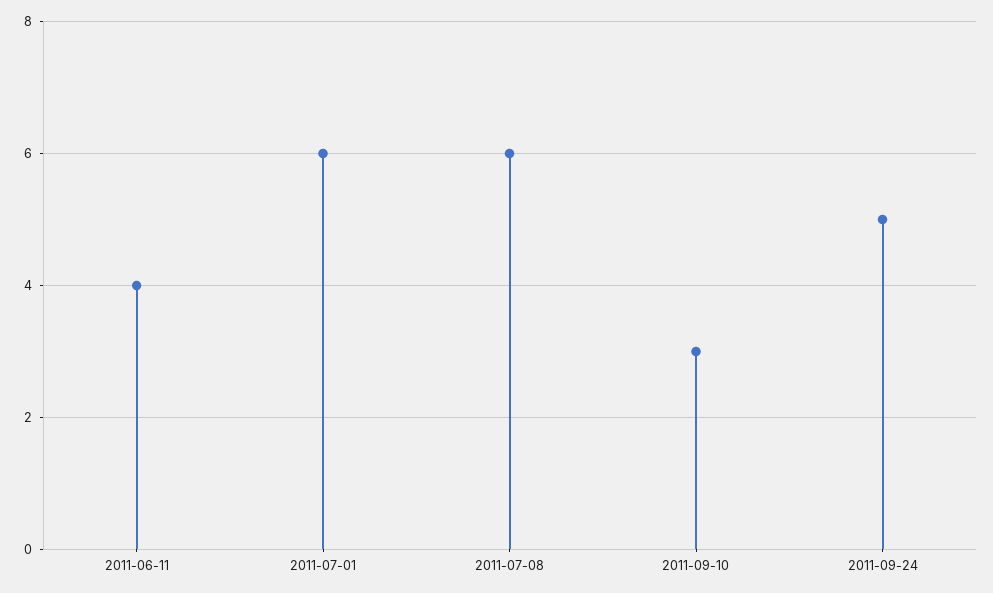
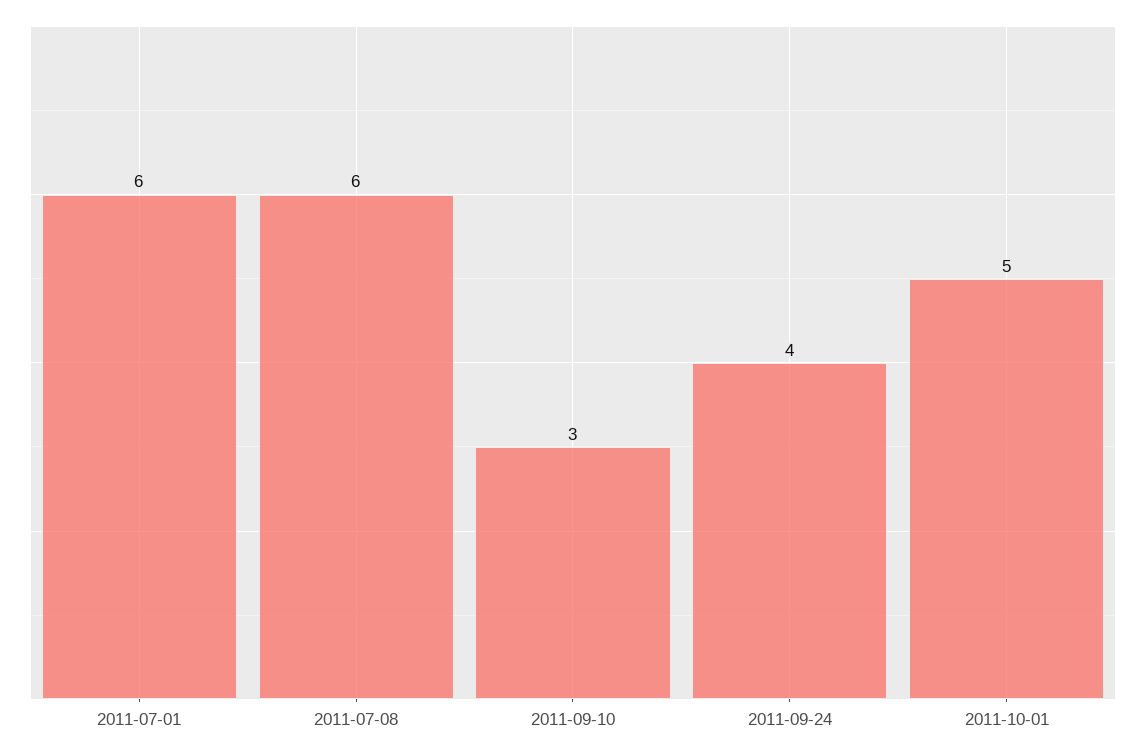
2011-06-11: 4 -> none
2011-09-24: 5 -> 4
2011-10-01: none -> 5

